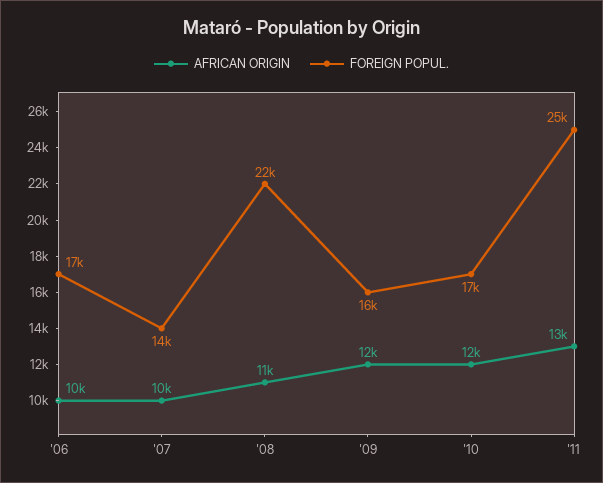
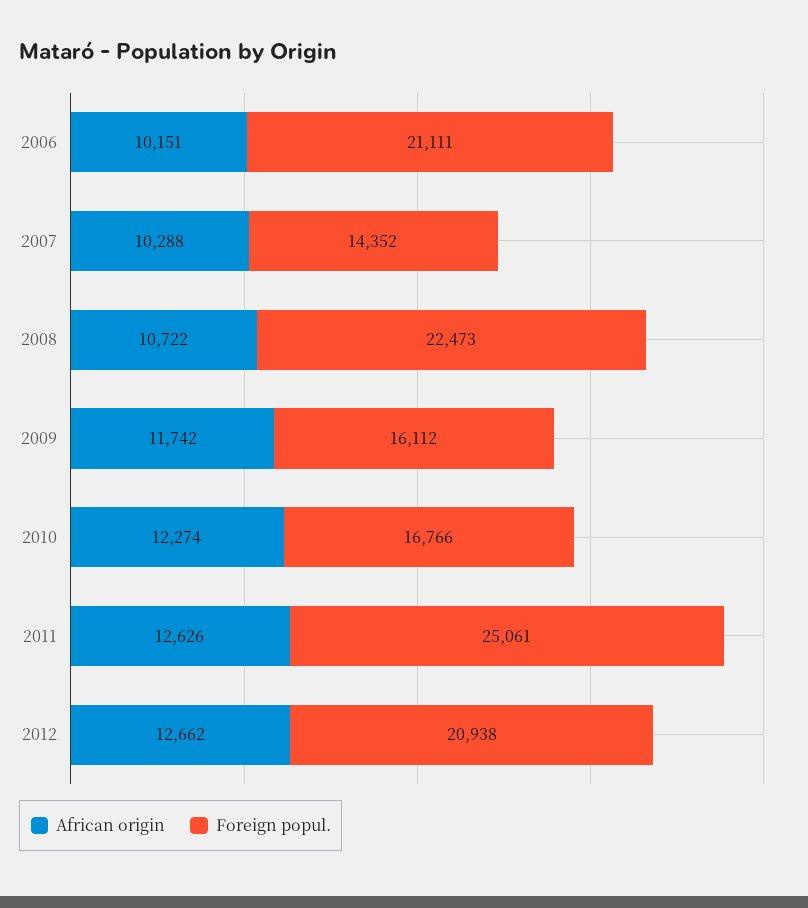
FOREIGN POPUL., '06: 17000 -> 21111
AFRICAN ORIGIN, 2012: none -> 12662
FOREIGN POPUL., 2012: none -> 20938

